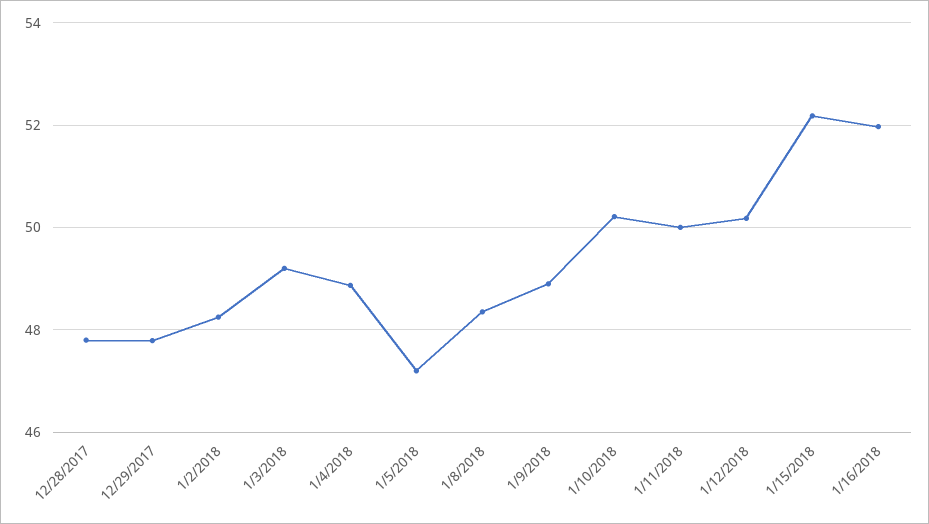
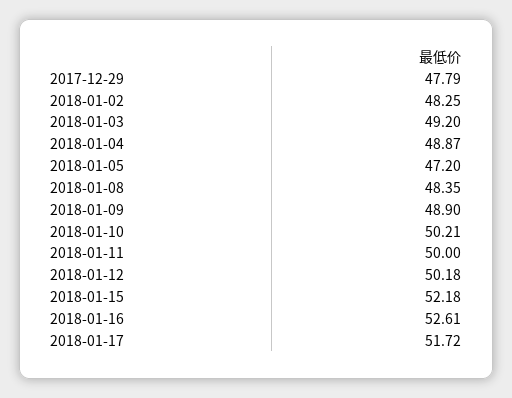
12/28/2017: 47.8 -> none
1/16/2018: 52 -> 52.61
2018-01-17: none -> 51.72

